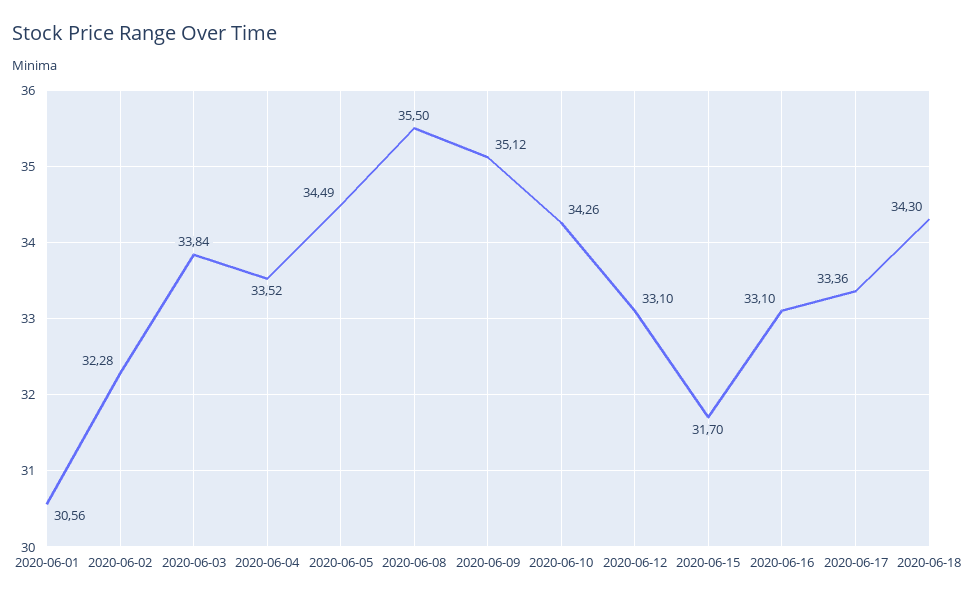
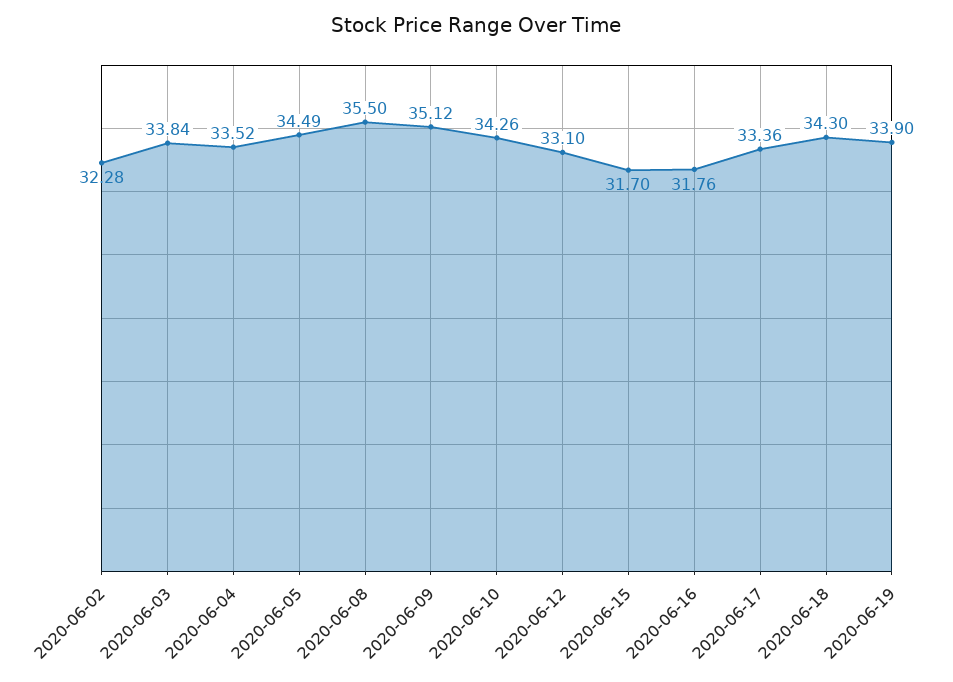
2020-06-01: 30.56 -> none
2020-06-16: 33.1 -> 31.76
2020-06-19: none -> 33.9

